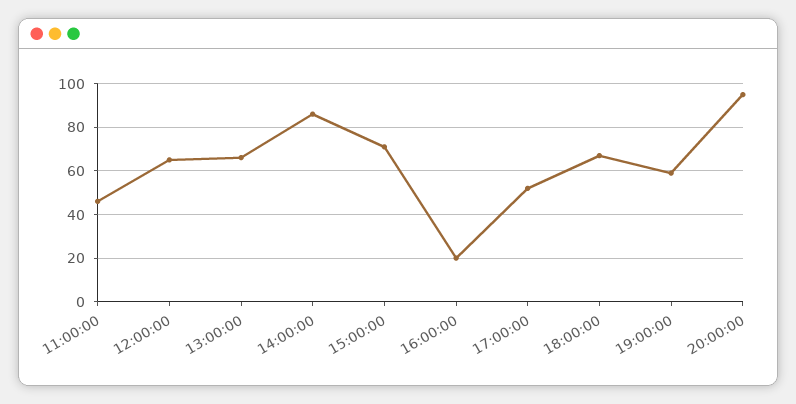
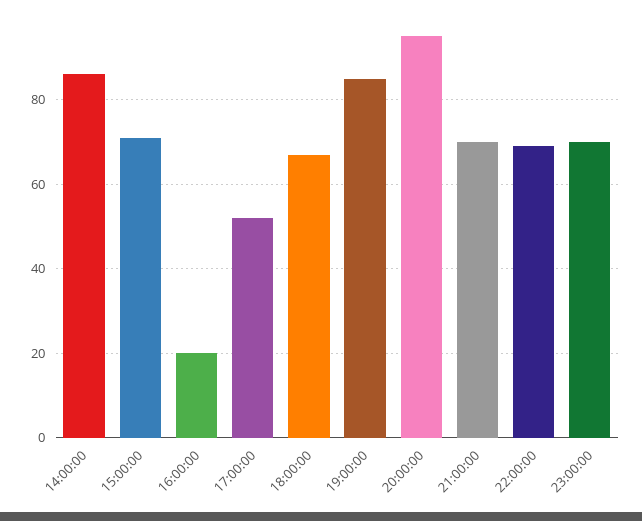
11:00:00: 45 -> none
12:00:00: 65 -> none
13:00:00: 65 -> none
19:00:00: 60 -> 85
21:00:00: none -> 70
22:00:00: none -> 70
23:00:00: none -> 70

